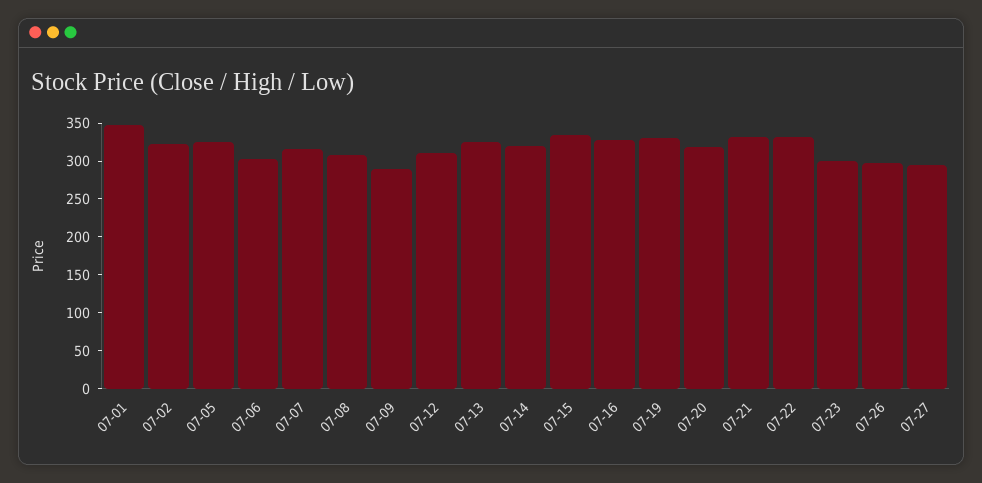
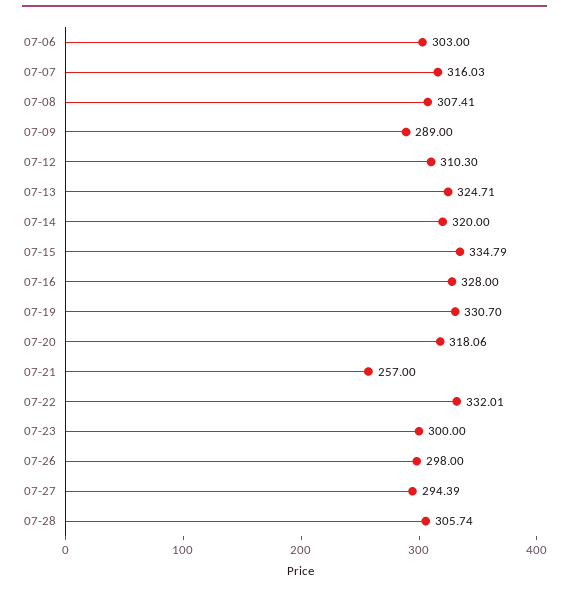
07-01: 350 -> none
07-02: 325 -> none
07-05: 325 -> none
07-21: 325 -> 257
07-28: none -> 305.74

